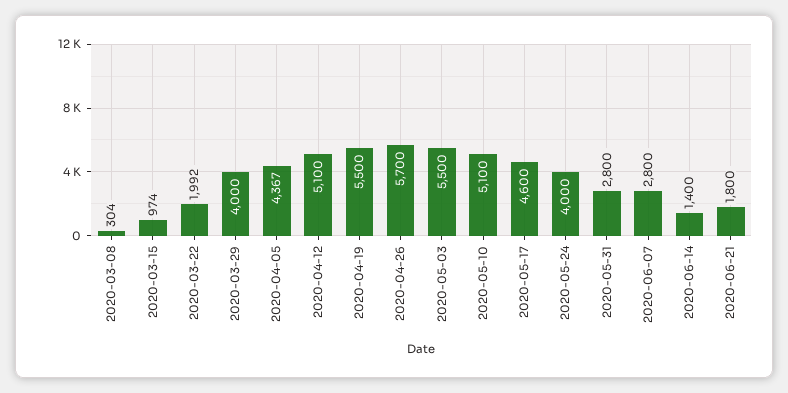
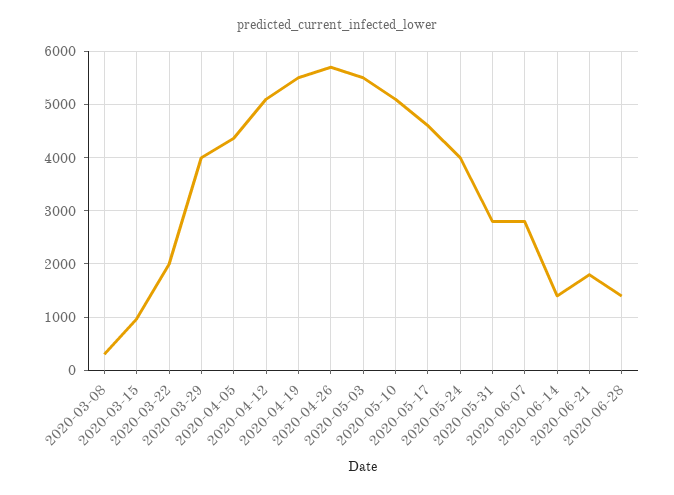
2020-06-28: none -> 1400

